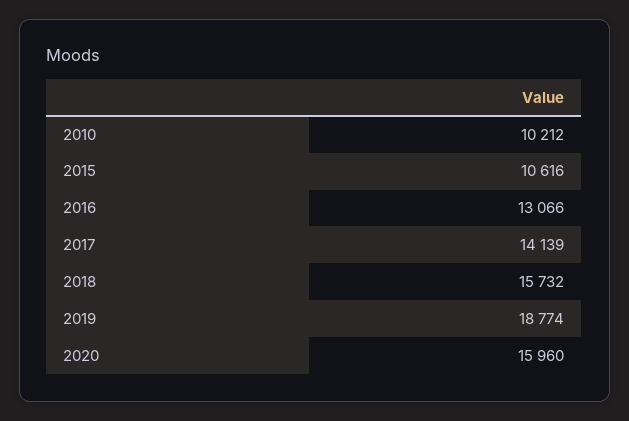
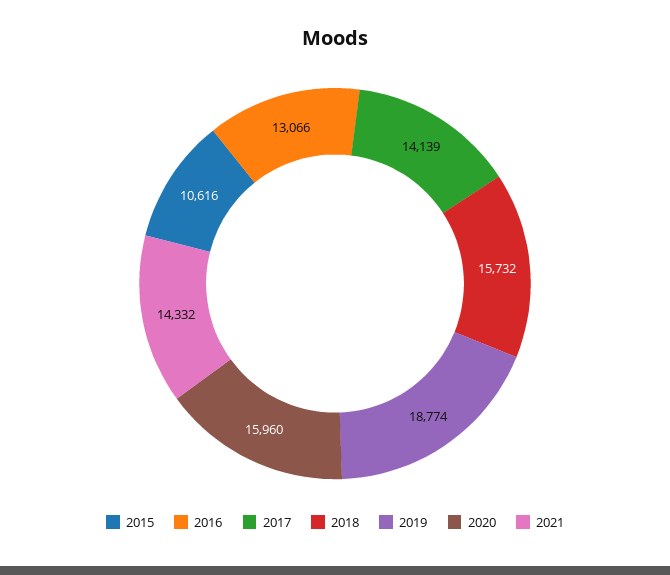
2010: 10212 -> none
2021: none -> 14332

